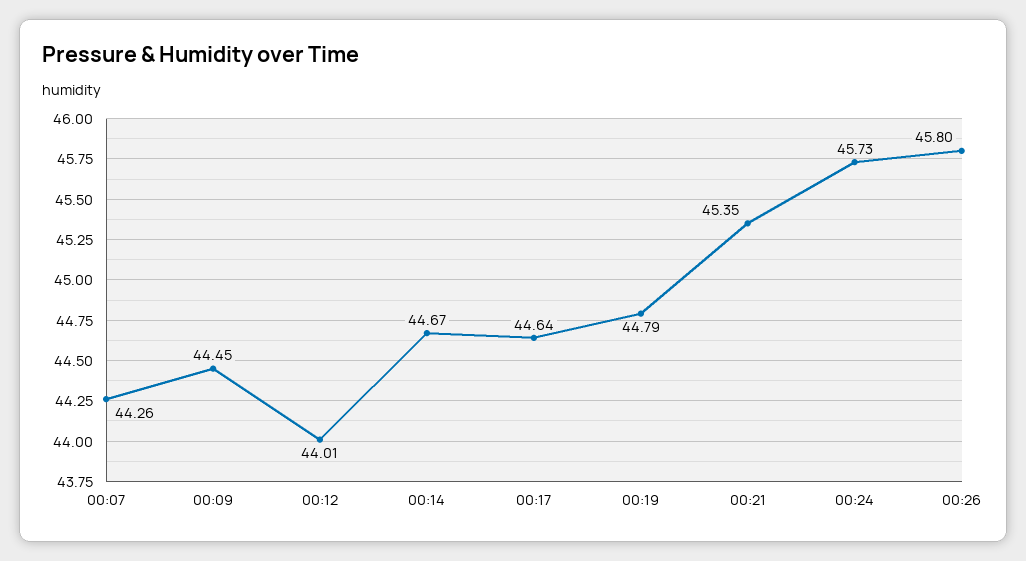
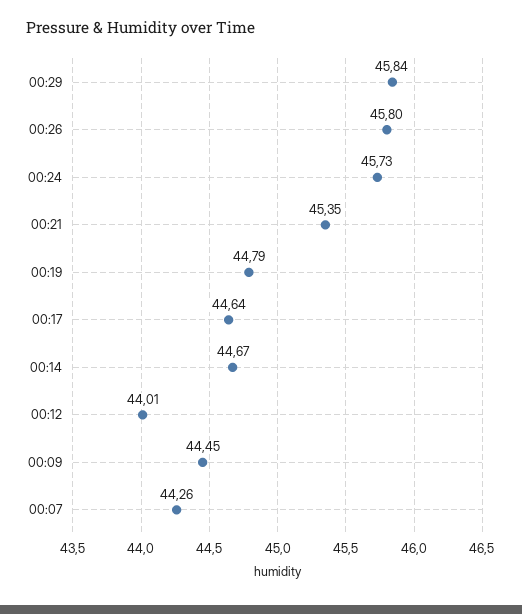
00:29: none -> 45.84

